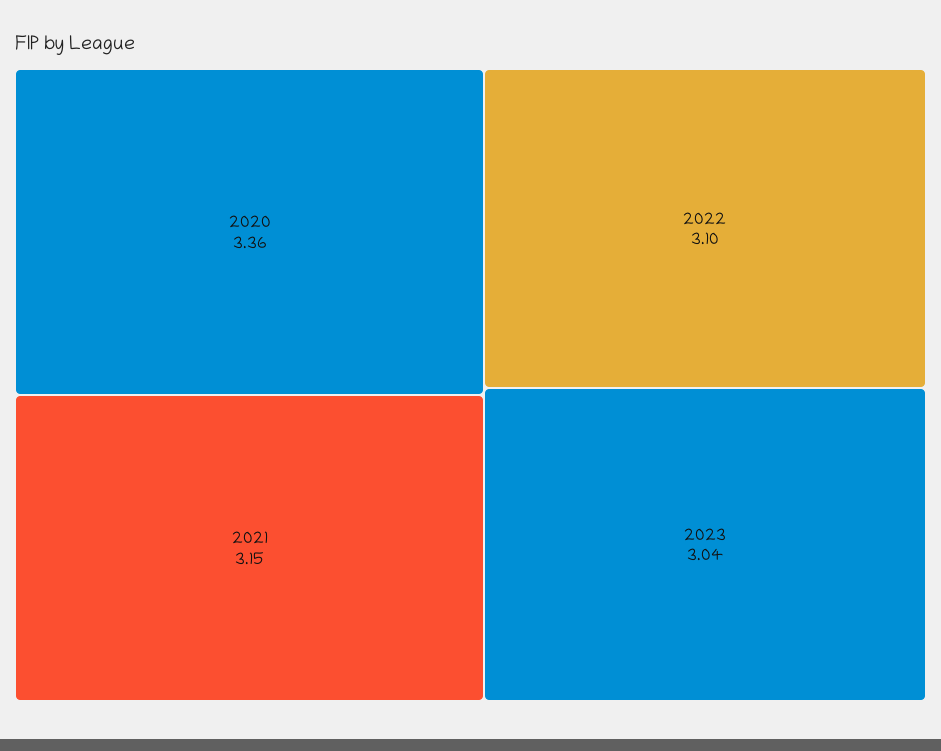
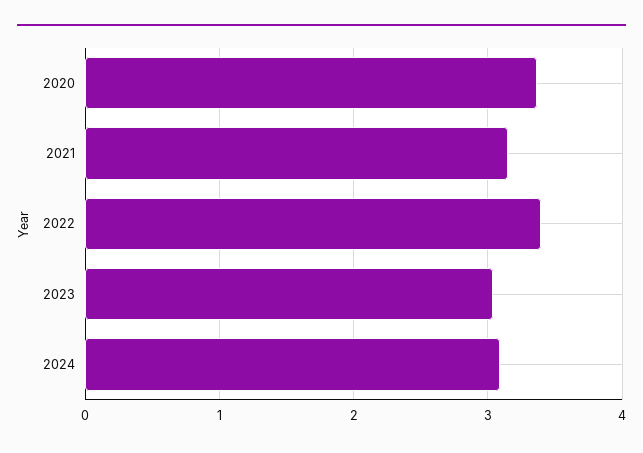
2022: 3.1 -> 3.4
2024: none -> 3.1

